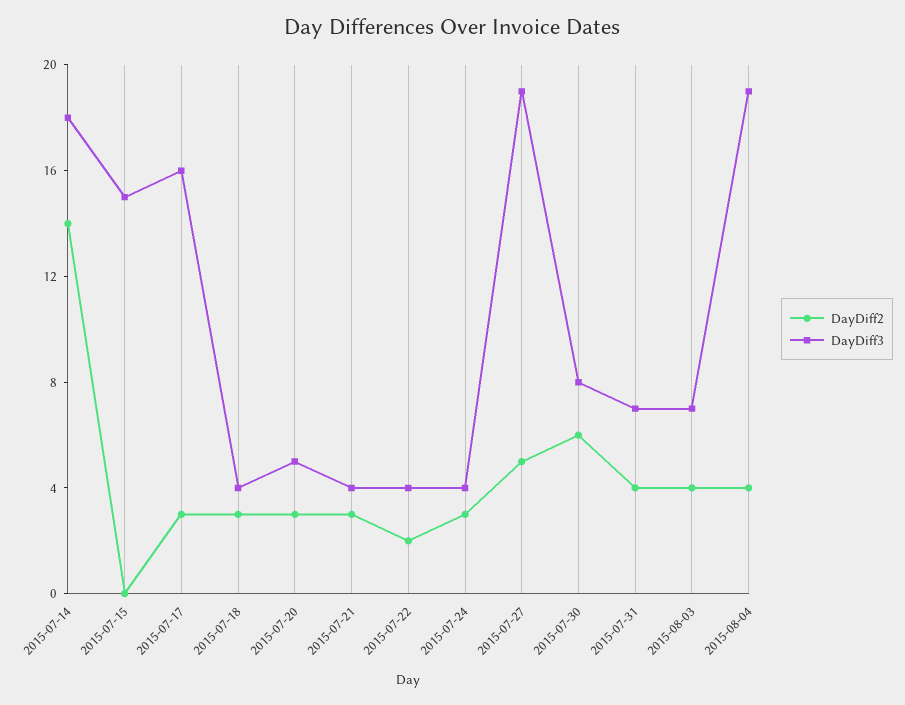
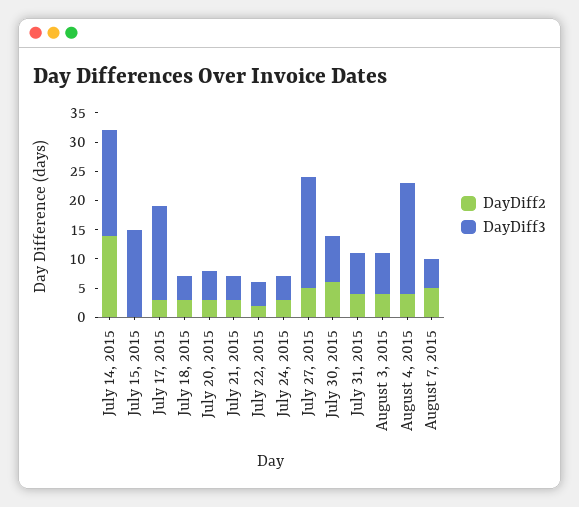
DayDiff2, August 7, 2015: none -> 5
DayDiff3, August 7, 2015: none -> 5

